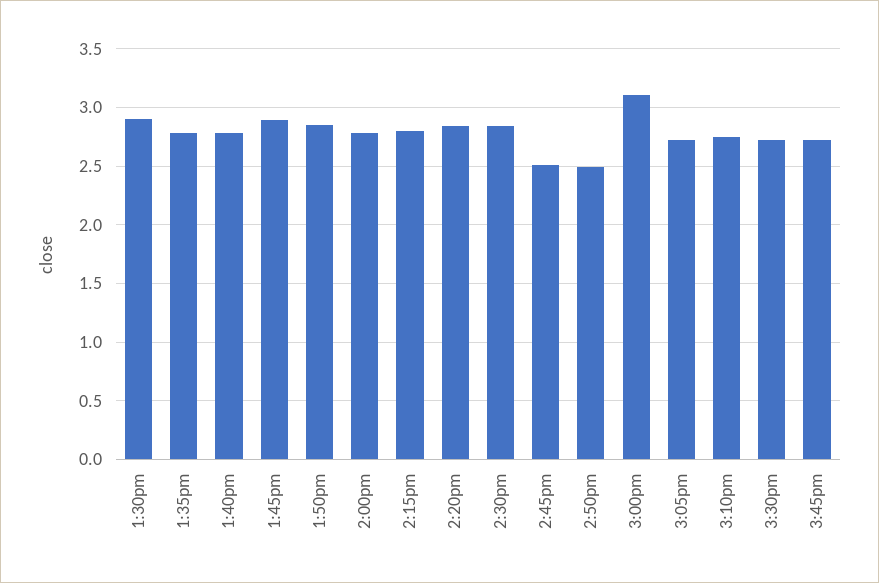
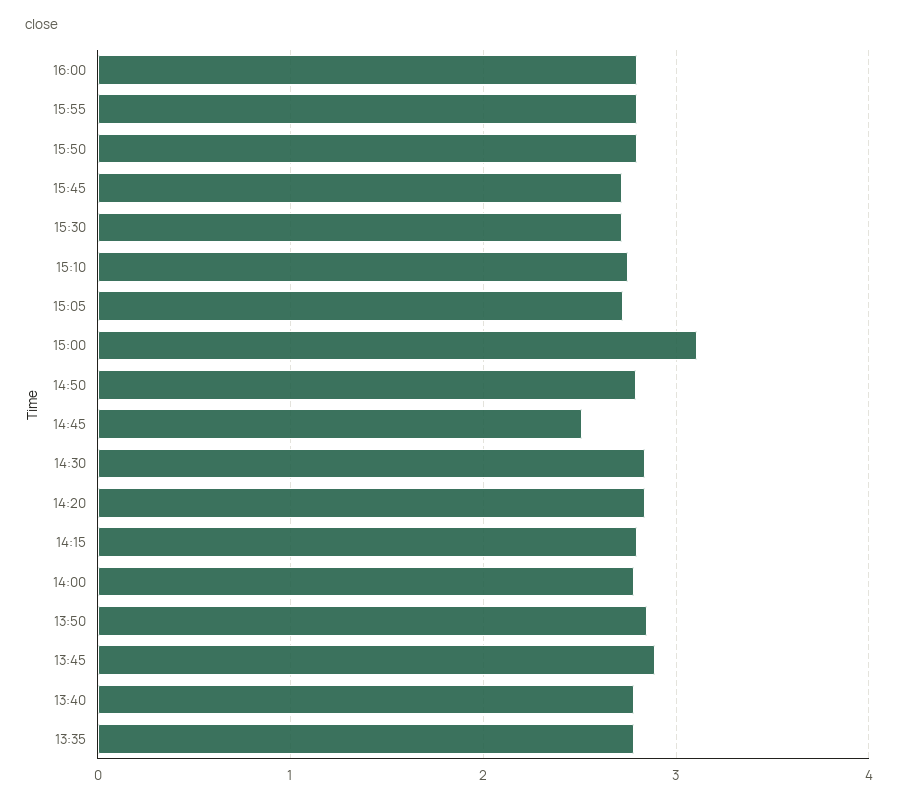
1:30pm: 2.9 -> none
2:50pm: 2.5 -> 2.8
16:00: none -> 2.8
15:55: none -> 2.8
15:50: none -> 2.8

